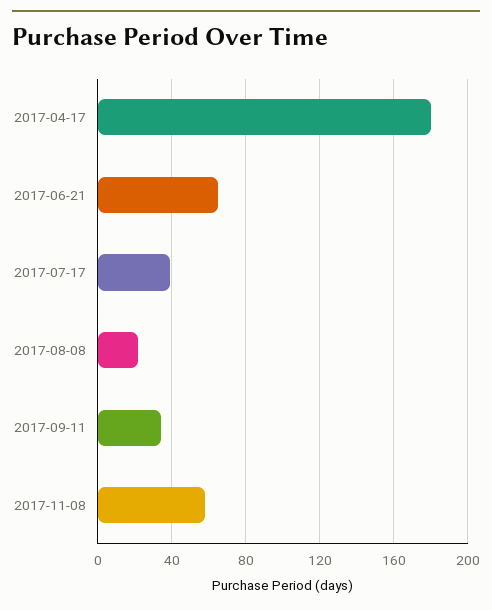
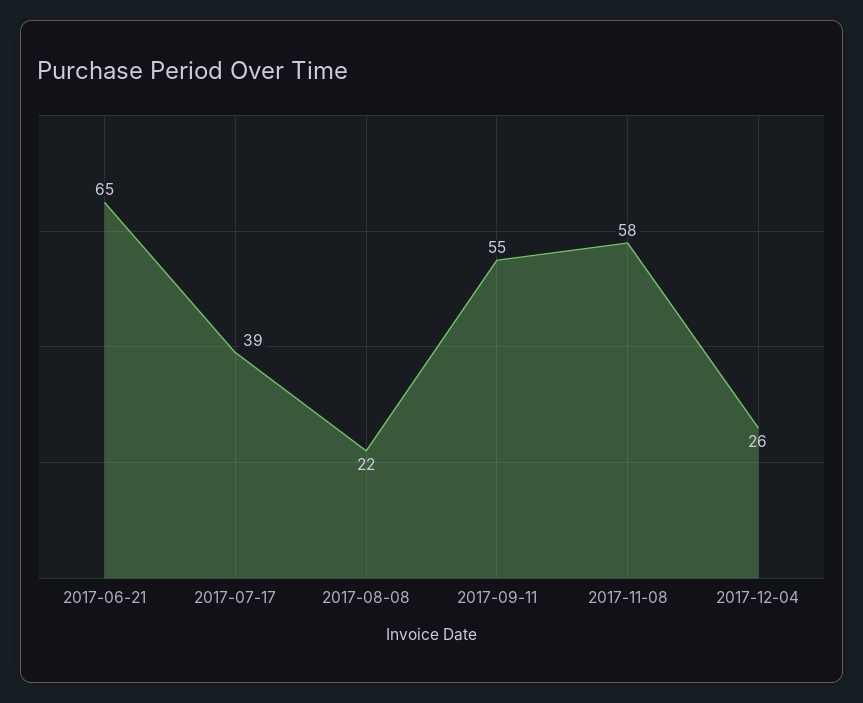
2017-04-17: 180 -> none
2017-09-11: 35 -> 55
2017-12-04: none -> 26

